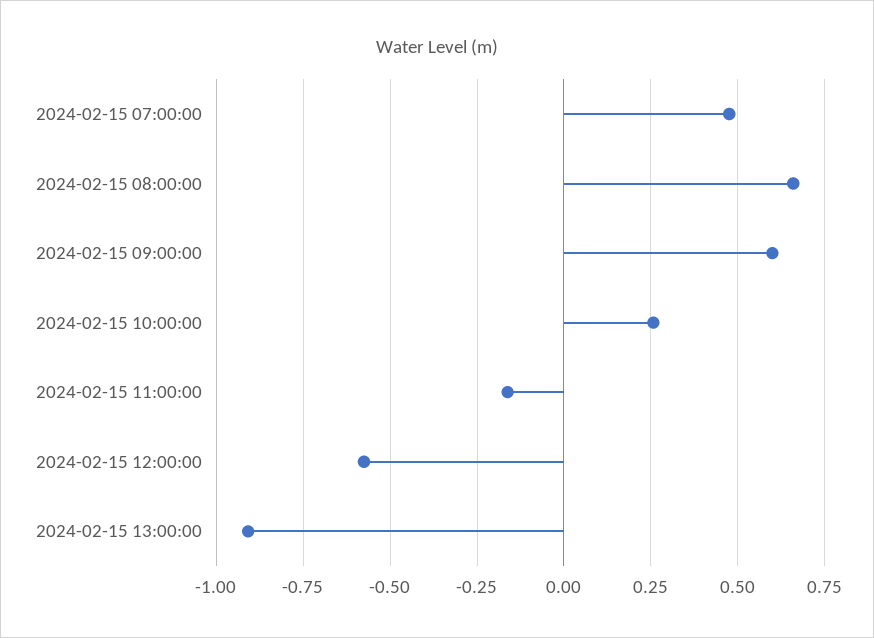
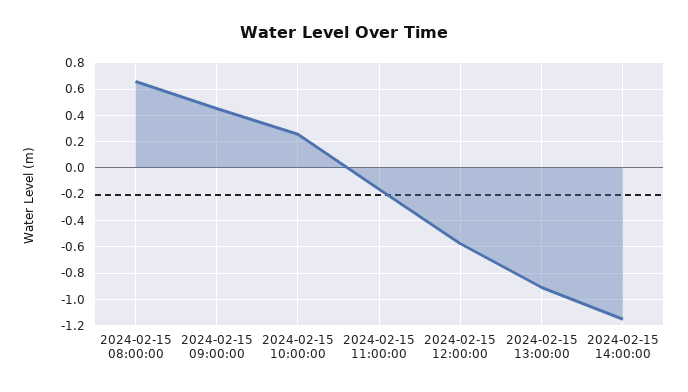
2024-02-15 07:00:00: 0.475 -> none
2024-02-15 09:00:00: 0.6 -> 0.45
2024-02-15 14:00:00: none -> -1.15

